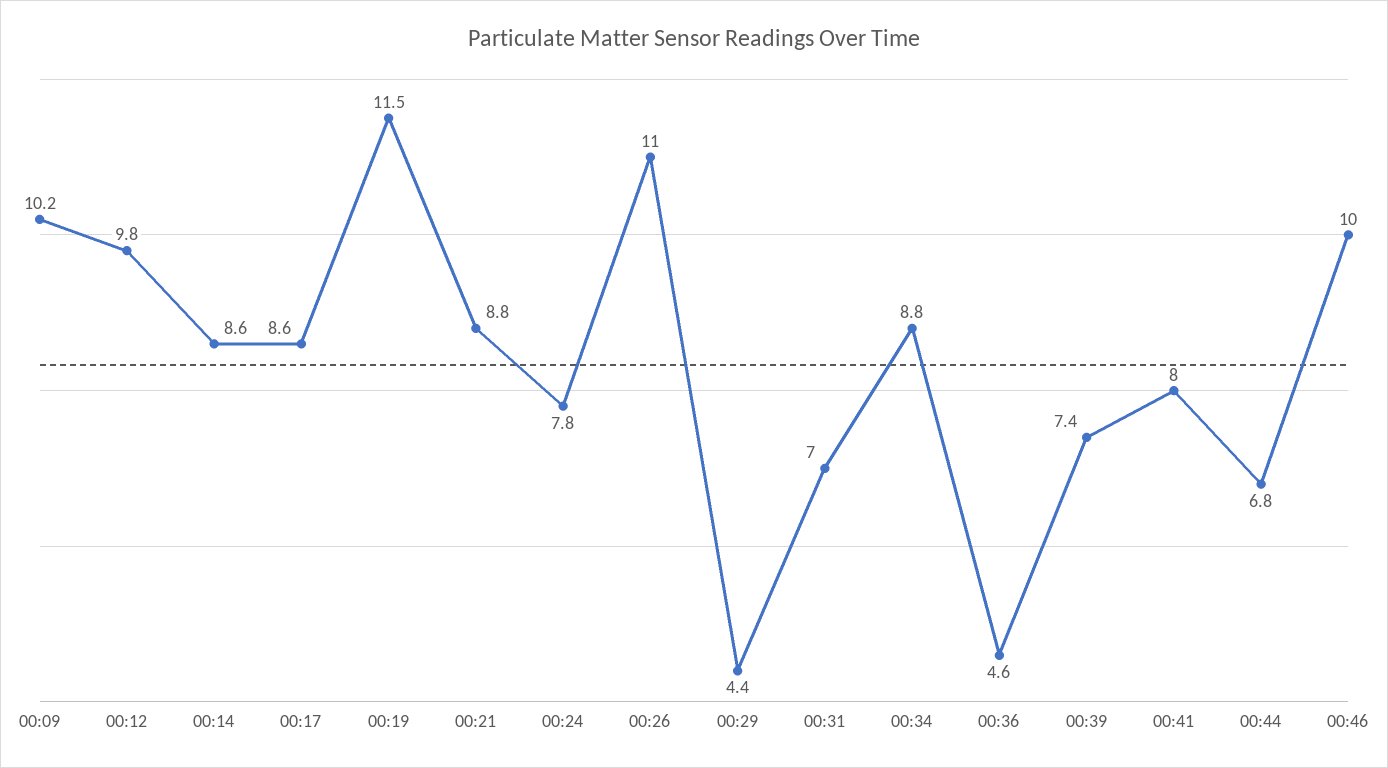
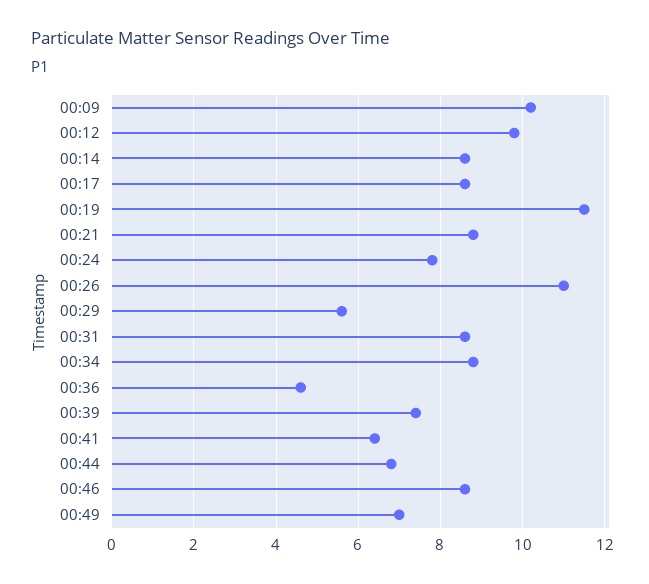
00:29: 4.4 -> 5.5
00:31: 7 -> 8.5
00:41: 8 -> 6.5
00:46: 10 -> 8.5
00:49: none -> 7

